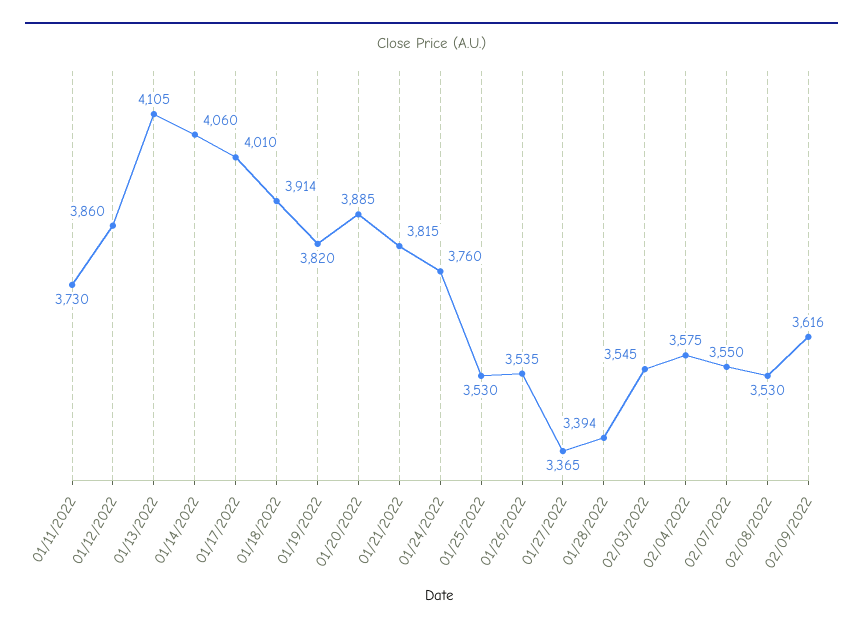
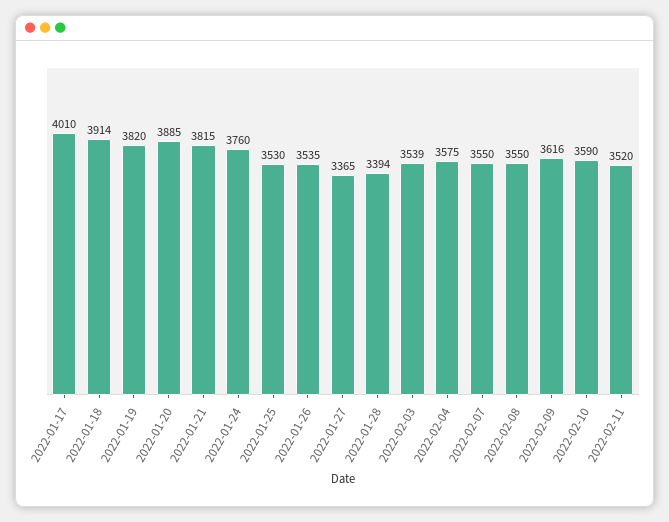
01/11/2022: 3730 -> none
01/12/2022: 3860 -> none
01/13/2022: 4105 -> none
01/14/2022: 4060 -> none
02/03/2022: 3545 -> 3539
02/08/2022: 3530 -> 3550
2022-02-10: none -> 3590
2022-02-11: none -> 3520

